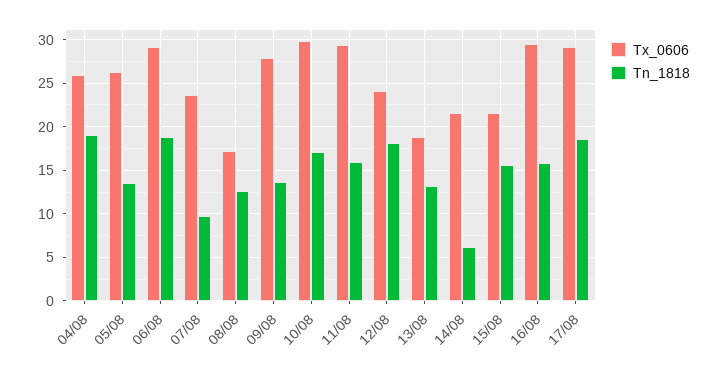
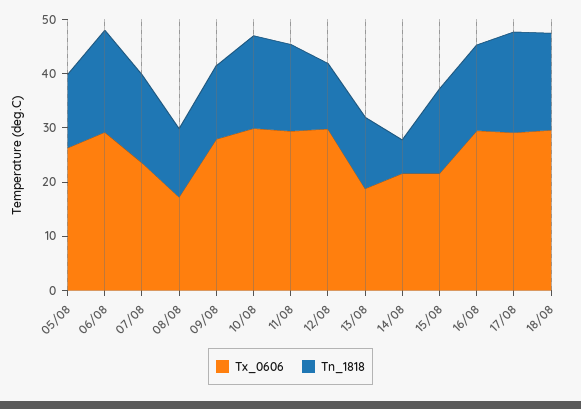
Tx_0606, 04/08: 26 -> none
Tn_1818, 04/08: 19 -> none
Tn_1818, 07/08: 10 -> 16
Tx_0606, 12/08: 24 -> 30
Tn_1818, 12/08: 18 -> 12
Tx_0606, 18/08: none -> 30
Tn_1818, 18/08: none -> 18

